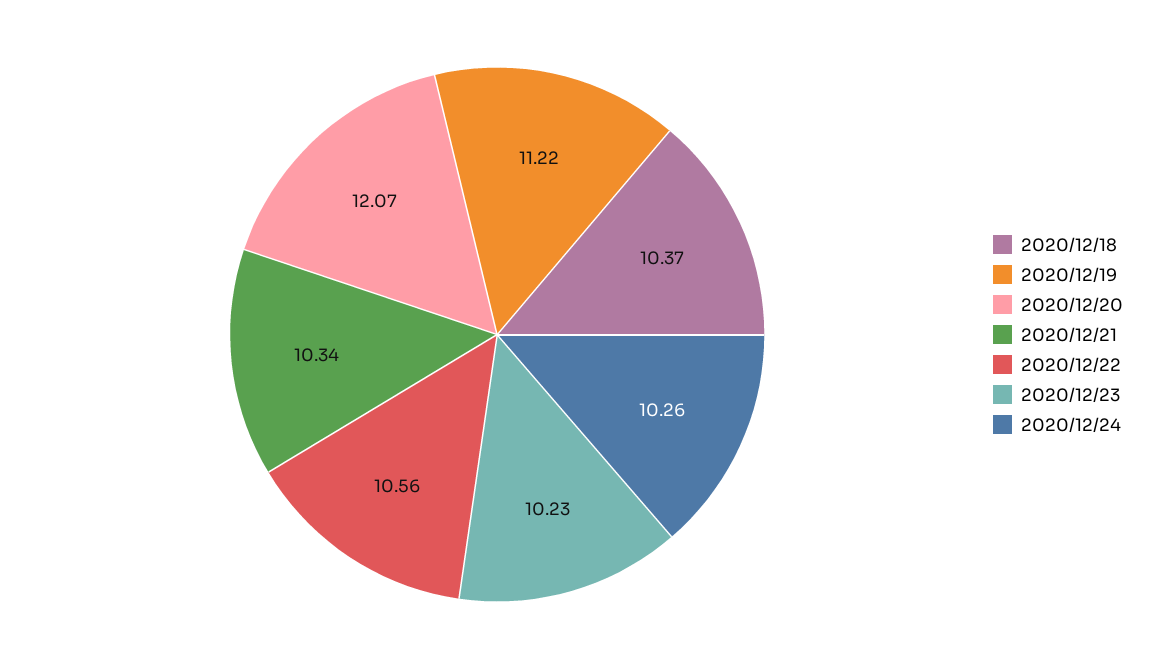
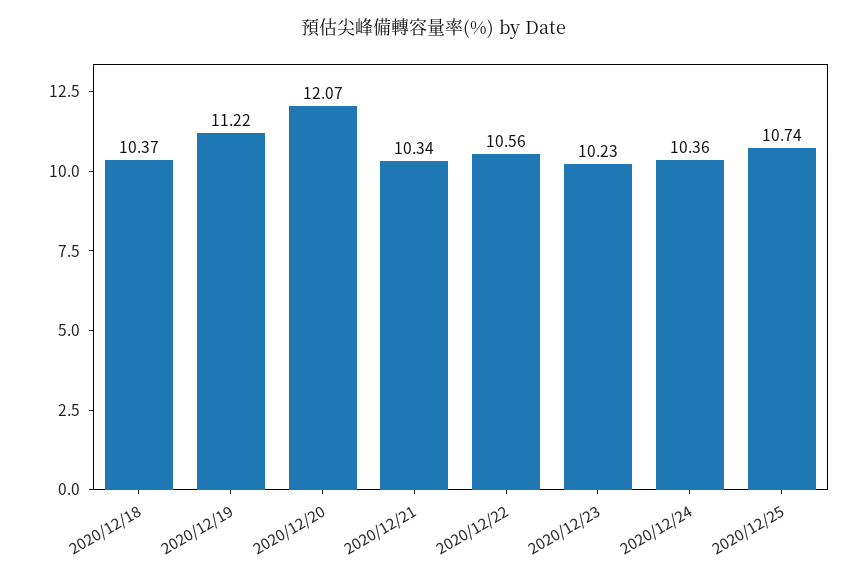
2020/12/24: 10.26 -> 10.36
2020/12/25: none -> 10.74

